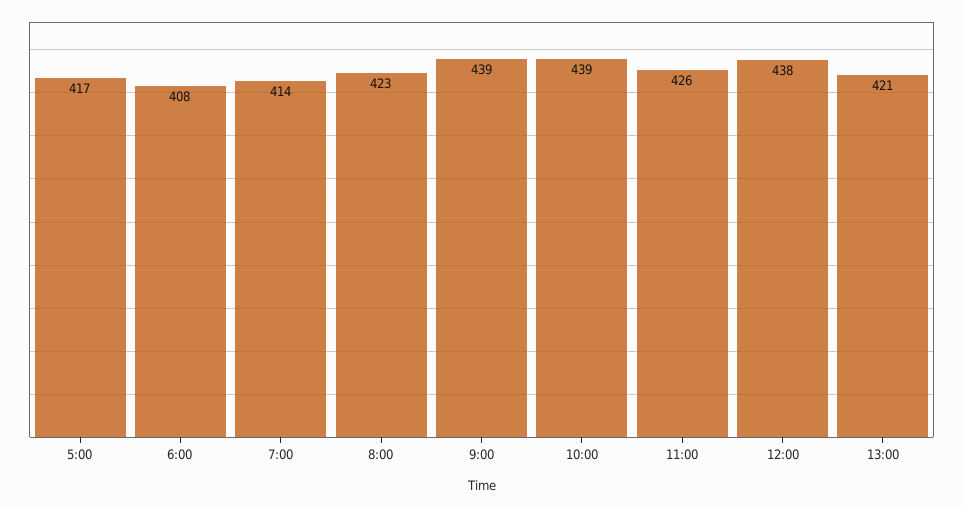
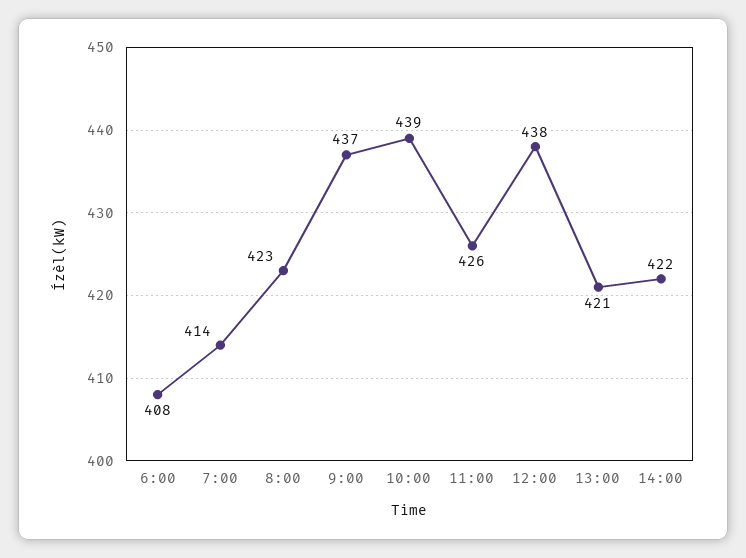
5:00: 417 -> none
9:00: 439 -> 437
14:00: none -> 422

